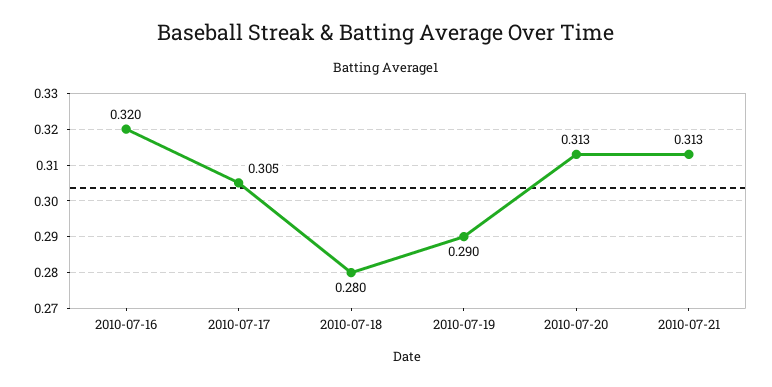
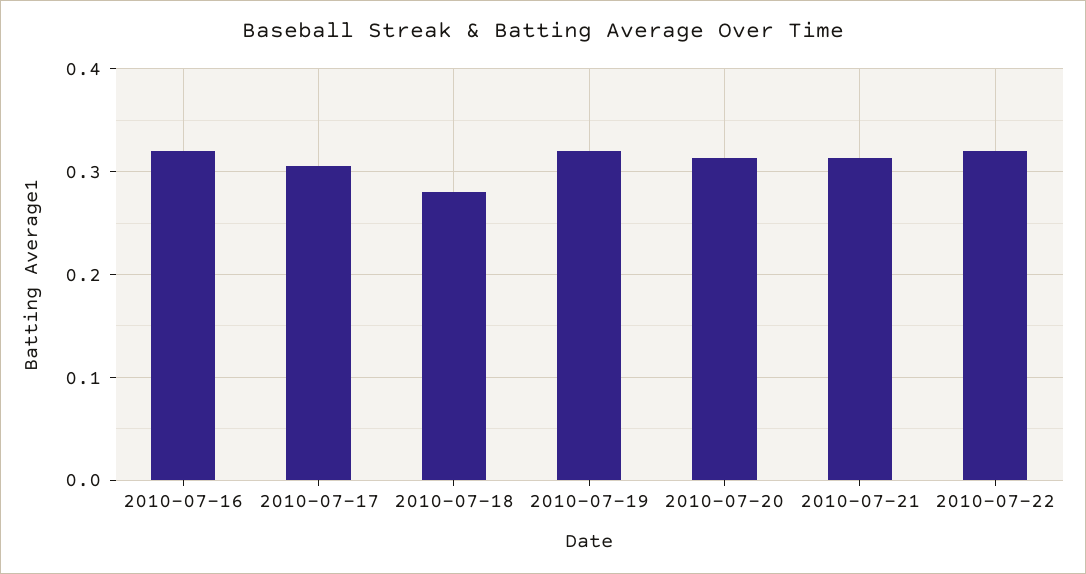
2010-07-19: 0.29 -> 0.32
2010-07-22: none -> 0.32

